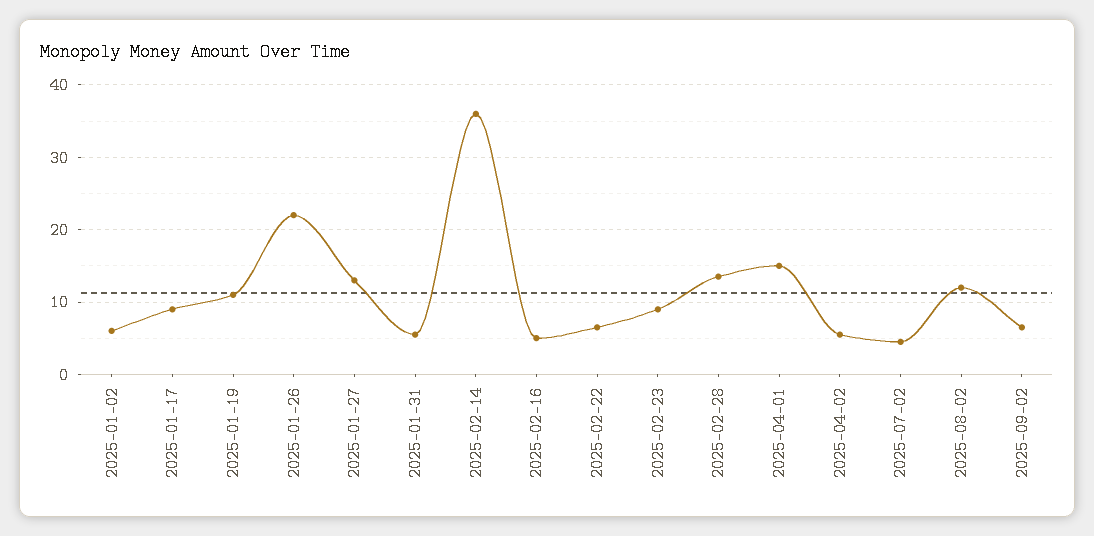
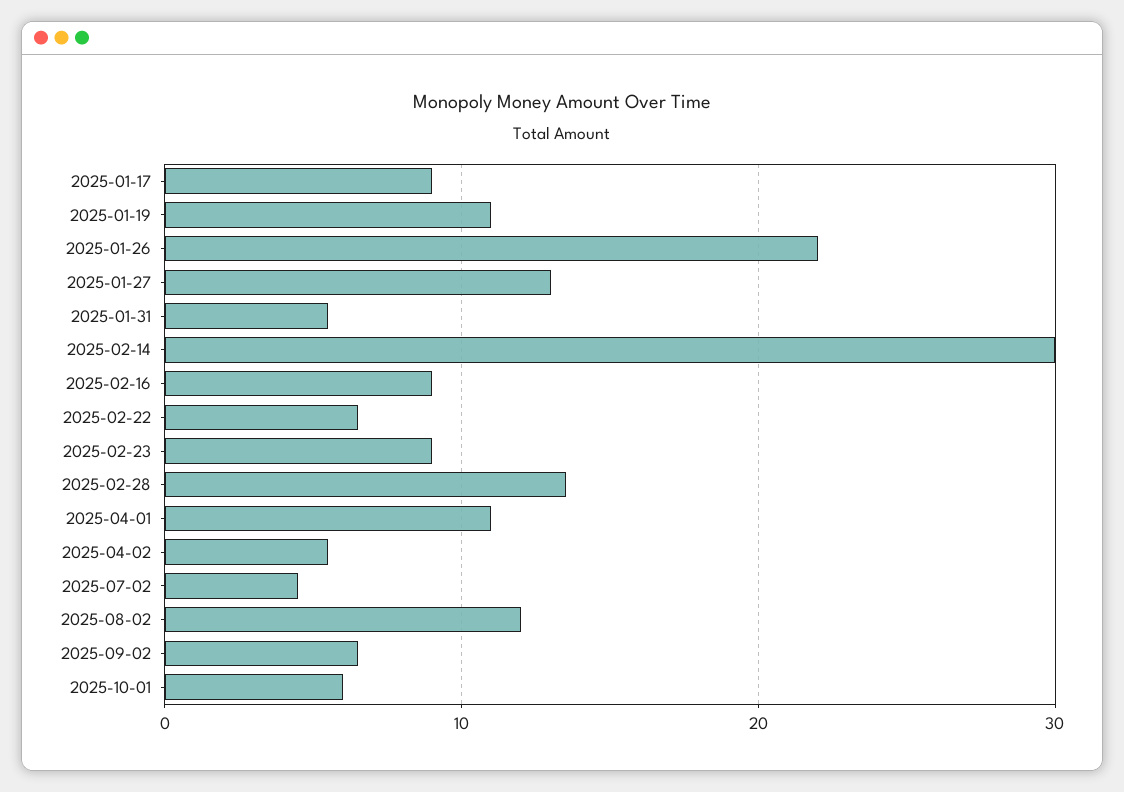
2025-01-02: 6 -> none
2025-02-14: 36 -> 30
2025-02-16: 5 -> 9
2025-04-01: 15 -> 11
2025-10-01: none -> 6

